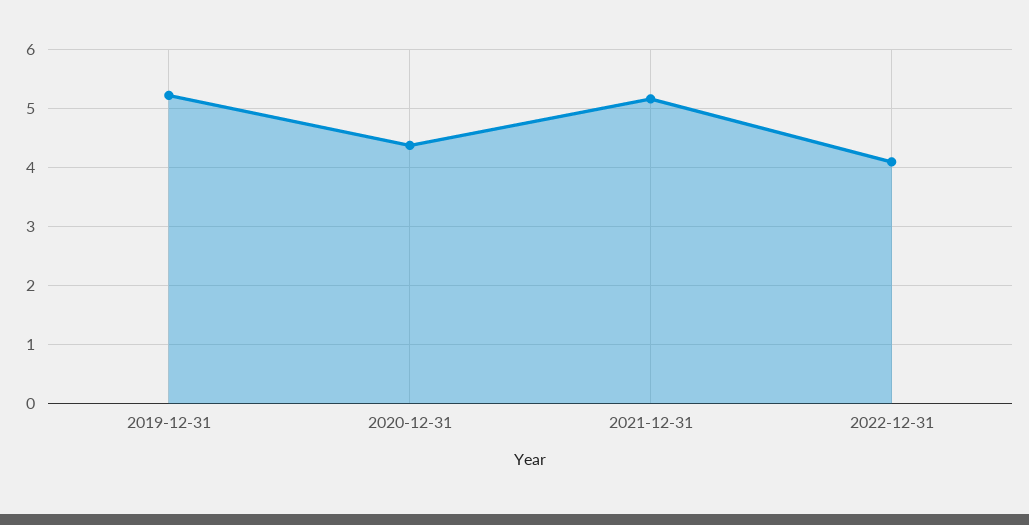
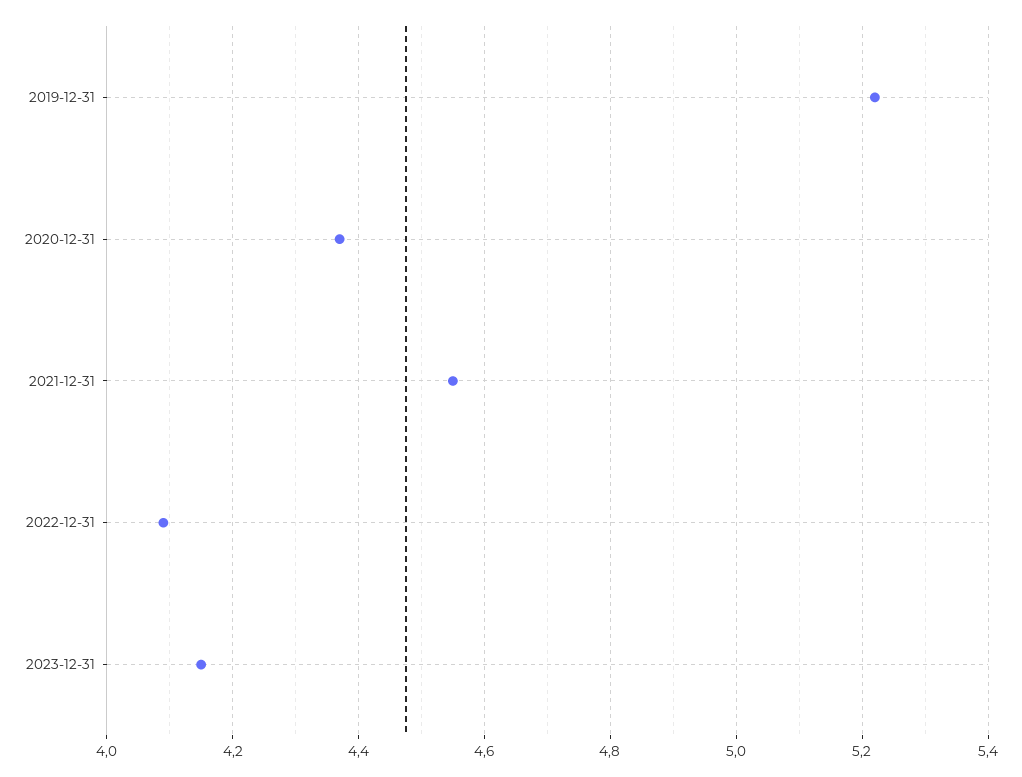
2021-12-31: 5.2 -> 4.55
2023-12-31: none -> 4.15

